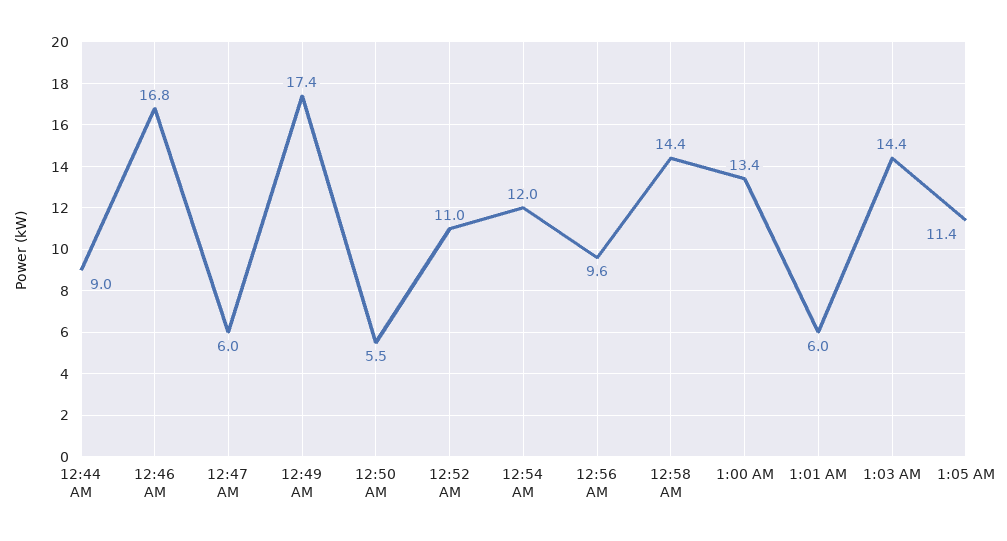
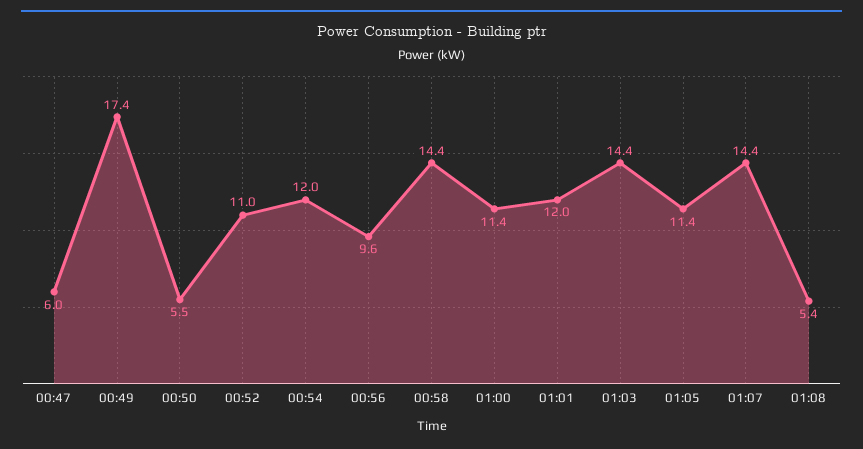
12:44 AM: 9 -> none
12:46 AM: 16.8 -> none
1:00 AM: 13.4 -> 11.4
1:01 AM: 6 -> 12
01:07: none -> 14.4
01:08: none -> 5.4

